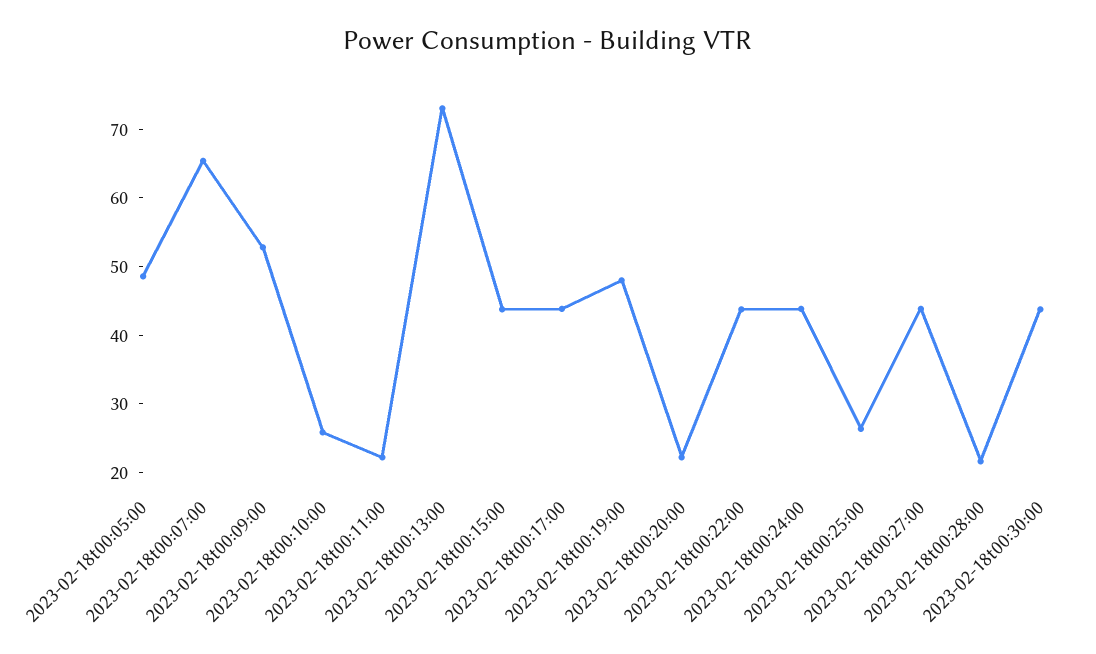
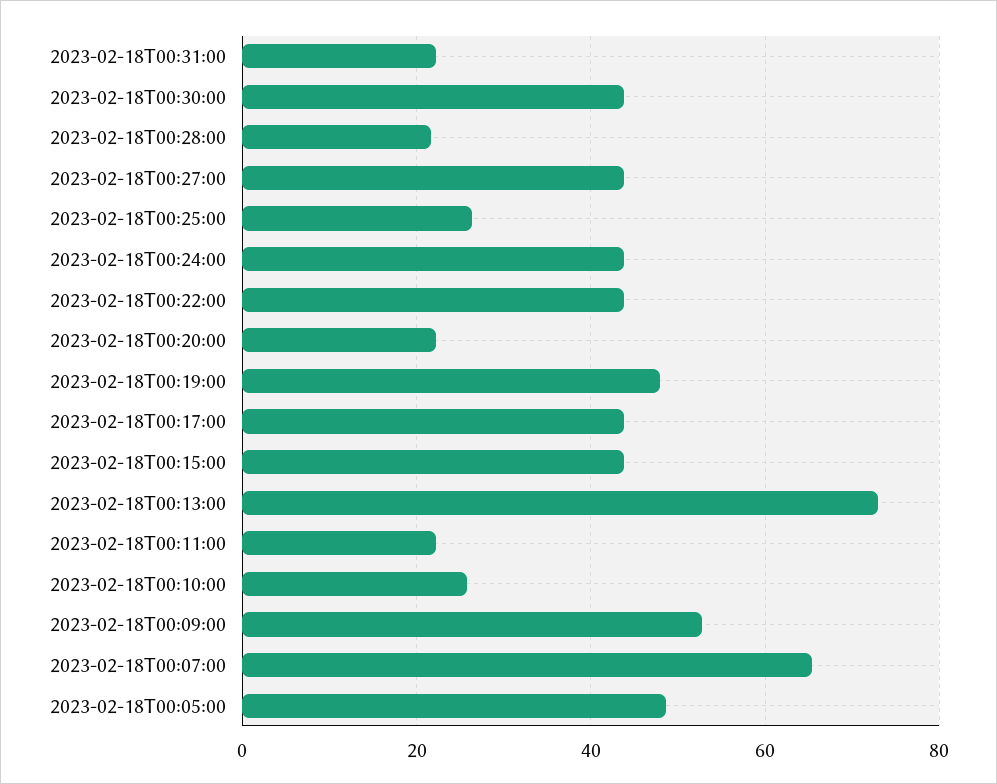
2023-02-18T00:31:00: none -> 22

